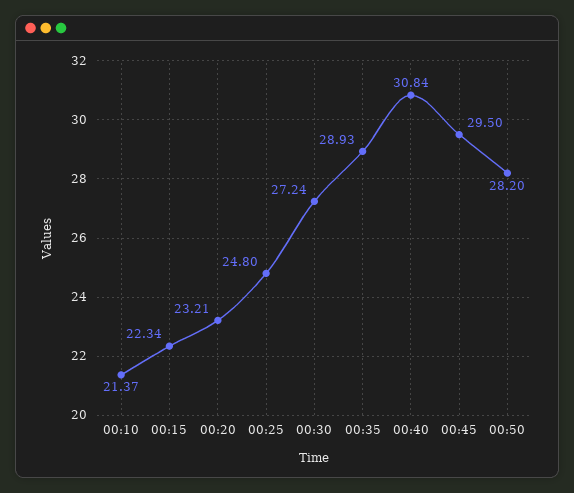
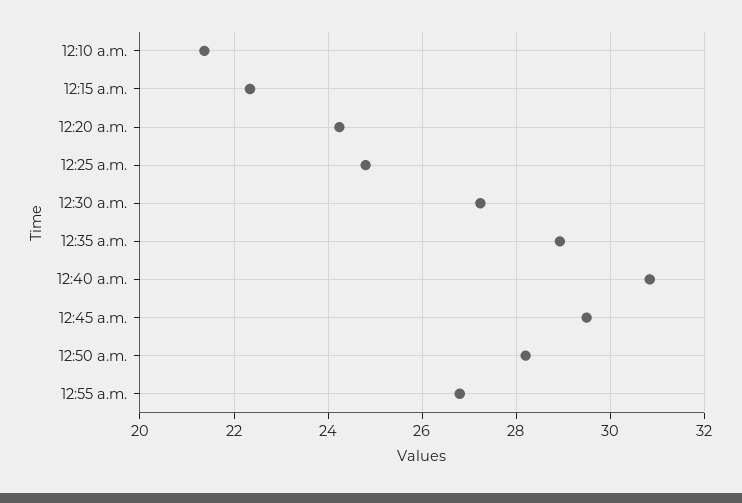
00:20: 23.21 -> 24.2
12:55 a.m.: none -> 26.8

